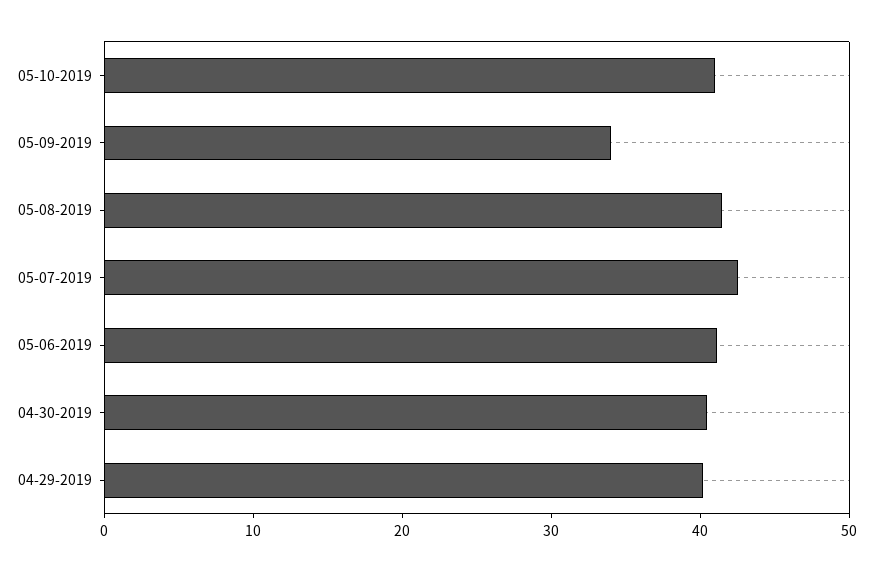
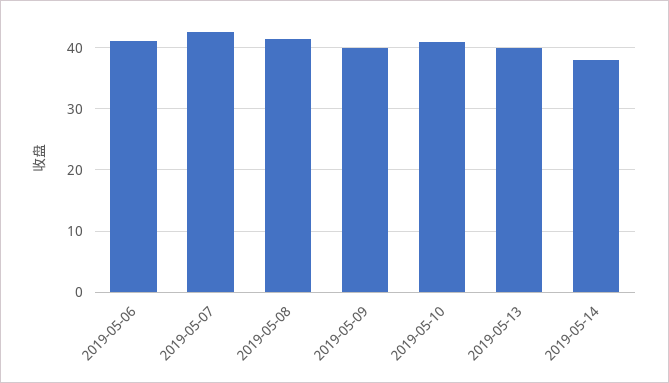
05-09-2019: 34 -> 40
04-30-2019: 40 -> none
04-29-2019: 40 -> none
2019-05-13: none -> 40
2019-05-14: none -> 38

